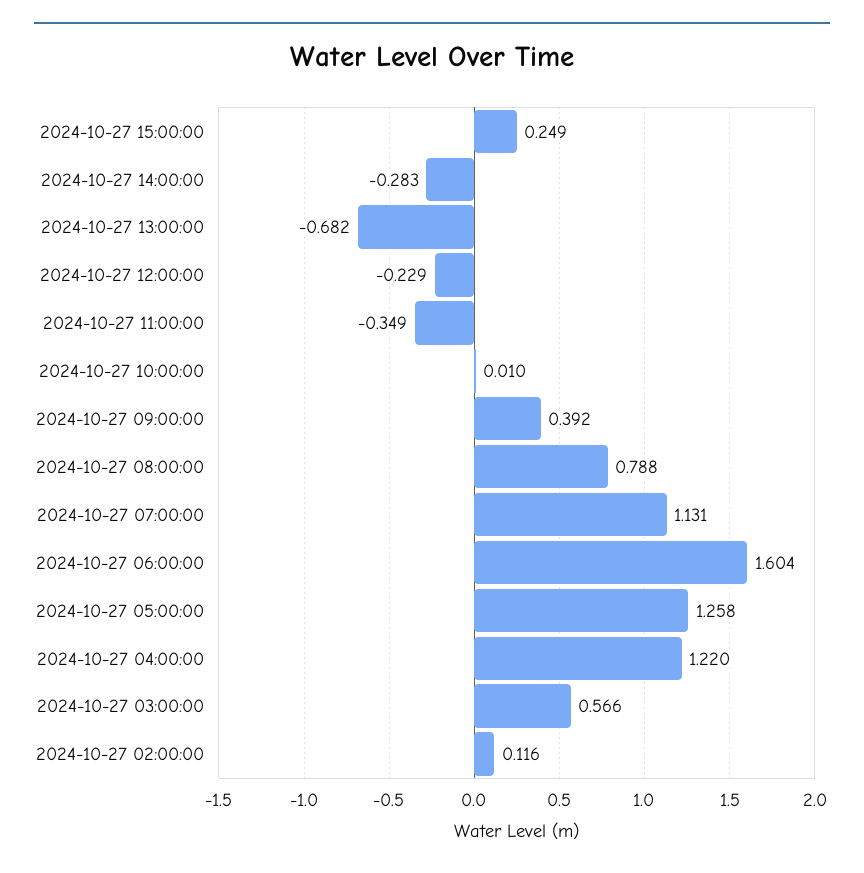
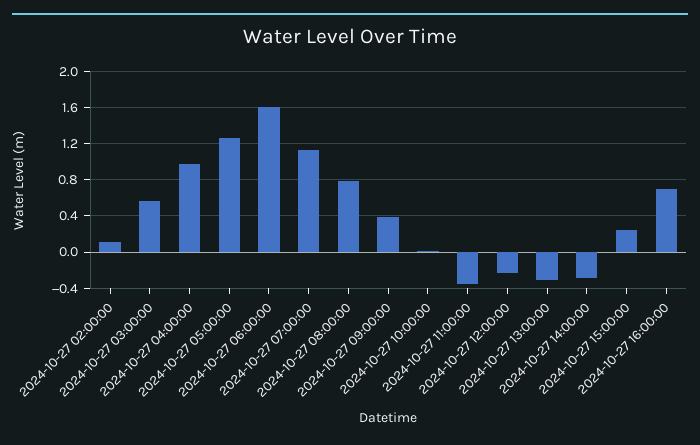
2024-10-27 13:00:00: -0.682 -> -0.3
2024-10-27 04:00:00: 1.22 -> 1
2024-10-27 16:00:00: none -> 0.7

